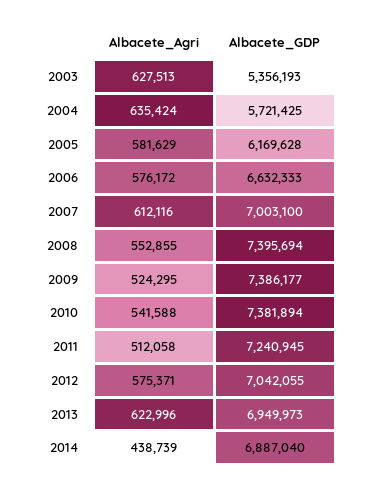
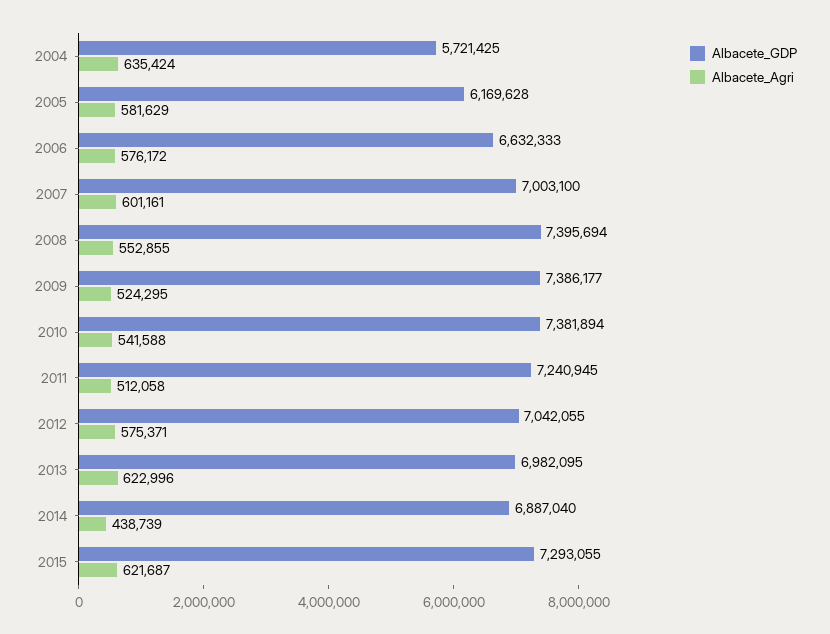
Albacete_Agri, 2003: 627513 -> none
Albacete_GDP, 2003: 5356193 -> none
Albacete_Agri, 2007: 612116 -> 601161
Albacete_GDP, 2013: 6949973 -> 6982095
Albacete_GDP, 2015: none -> 7293055
Albacete_Agri, 2015: none -> 621687

